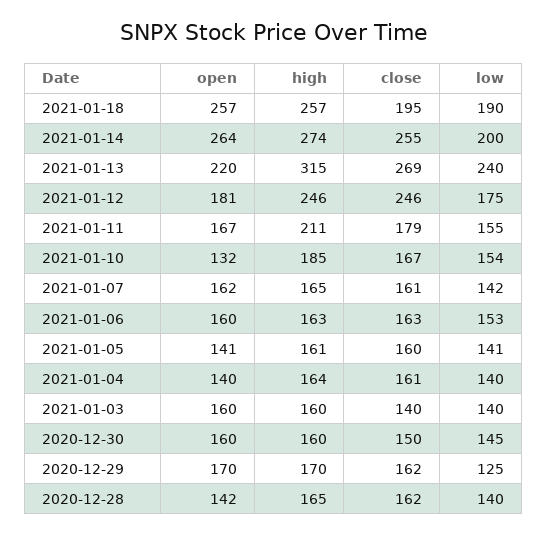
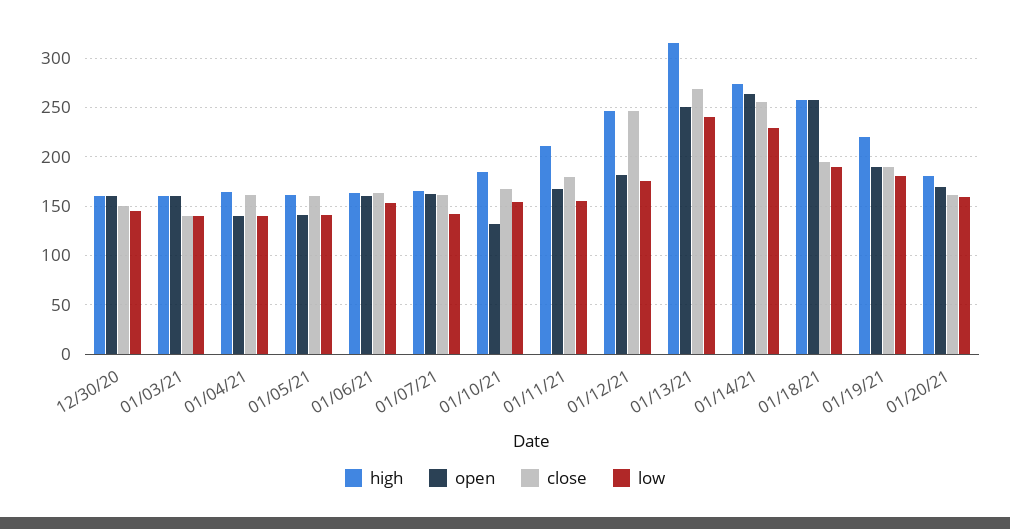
low, 2021-01-14: 200 -> 230
open, 2021-01-13: 220 -> 250
open, 2020-12-29: 170 -> none
high, 2020-12-29: 170 -> none
close, 2020-12-29: 162 -> none
low, 2020-12-29: 125 -> none
open, 2020-12-28: 142 -> none
high, 2020-12-28: 165 -> none
close, 2020-12-28: 162 -> none
low, 2020-12-28: 140 -> none
high, 01/19/21: none -> 220
open, 01/19/21: none -> 190
close, 01/19/21: none -> 190
low, 01/19/21: none -> 180
high, 01/20/21: none -> 180
open, 01/20/21: none -> 170
close, 01/20/21: none -> 160
low, 01/20/21: none -> 160

